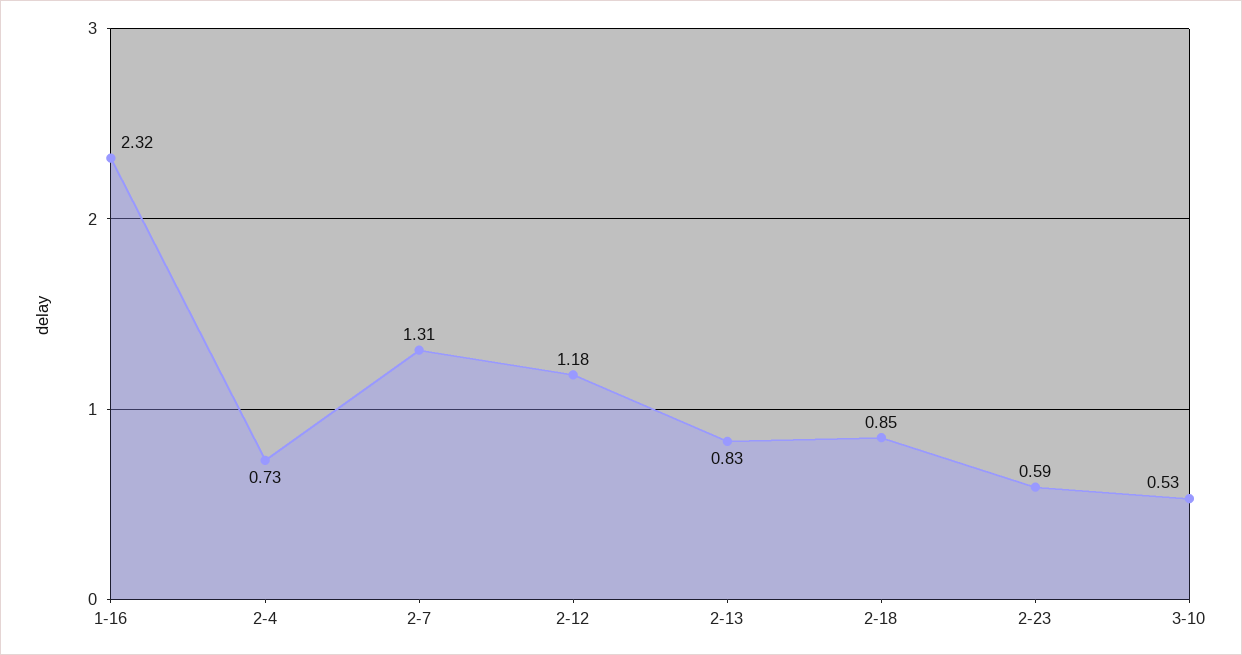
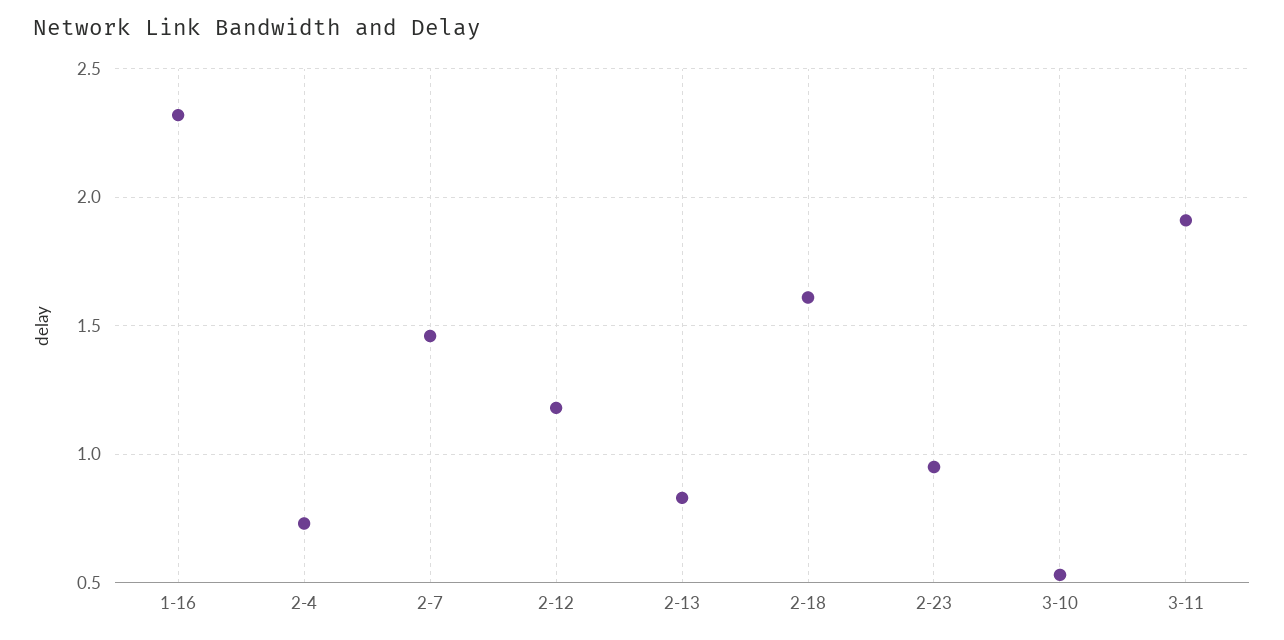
2-7: 1.31 -> 1.45
2-18: 0.85 -> 1.6
2-23: 0.59 -> 0.95
3-11: none -> 1.9

